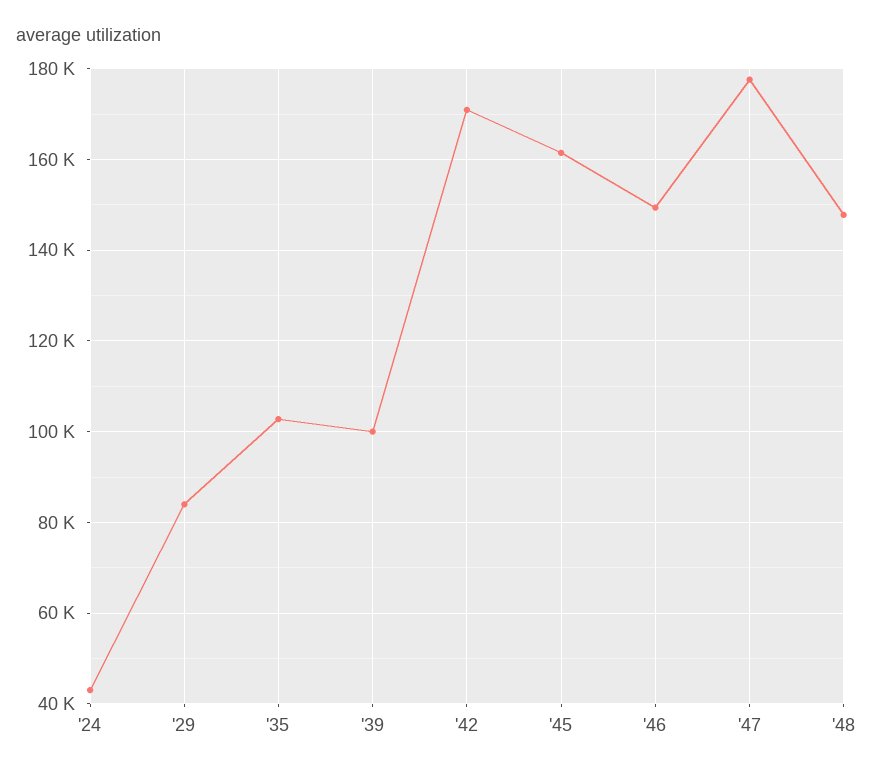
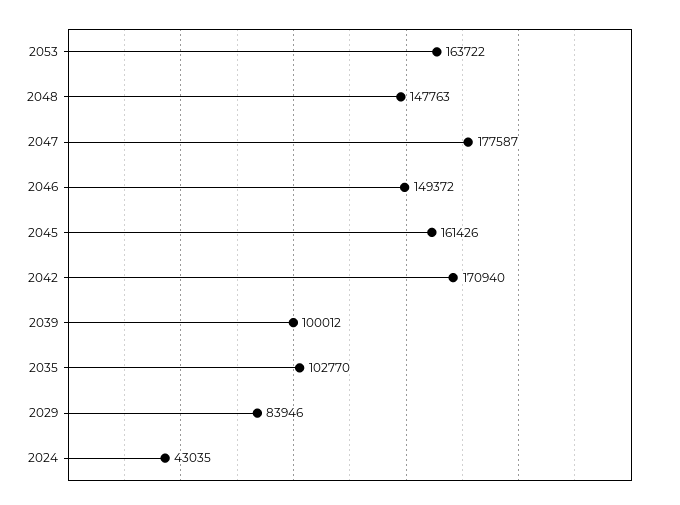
2053: none -> 163722

